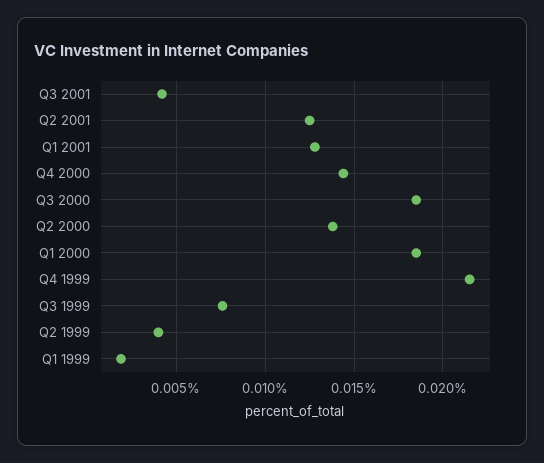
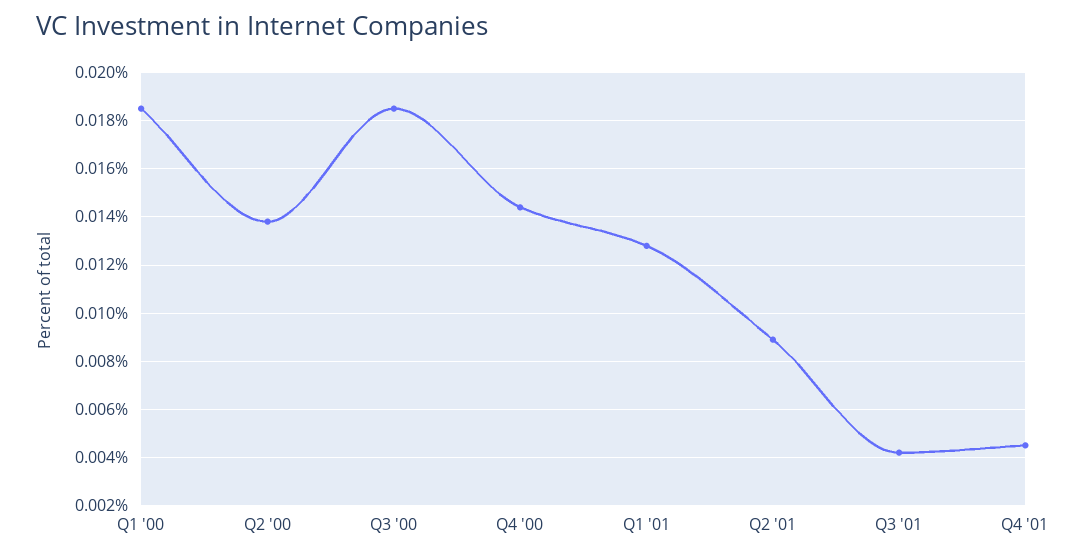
Q2 2001: 0.0125 -> 0.009
Q4 1999: 0.0215 -> none
Q3 1999: 0.0075 -> none
Q2 1999: 0.004 -> none
Q1 1999: 0.002 -> none
Q4 '01: none -> 0.0045

